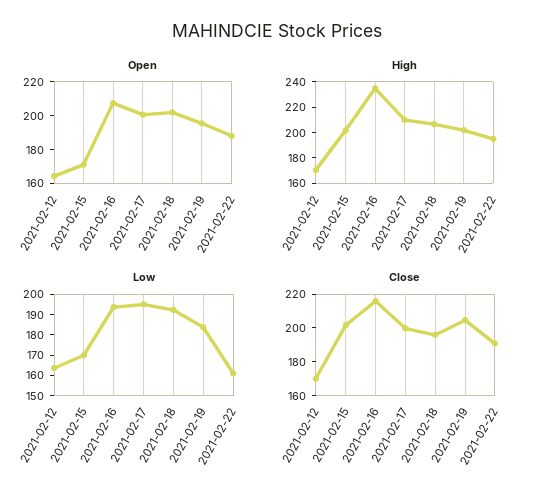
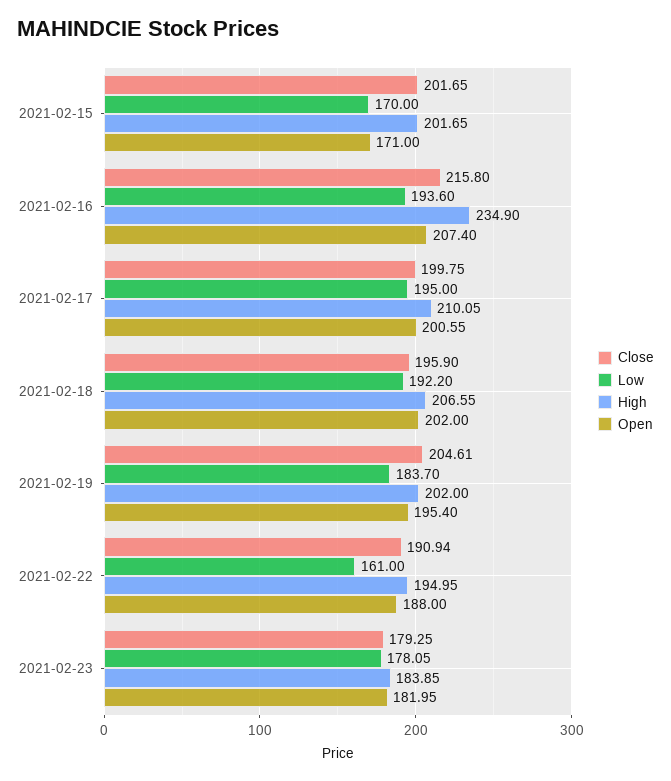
Open, 2021-02-12: 165 -> none
High, 2021-02-12: 170 -> none
Low, 2021-02-12: 165 -> none
Close, 2021-02-12: 170 -> none
Close, 2021-02-23: none -> 179.25
Low, 2021-02-23: none -> 178.05
High, 2021-02-23: none -> 183.85
Open, 2021-02-23: none -> 181.95

